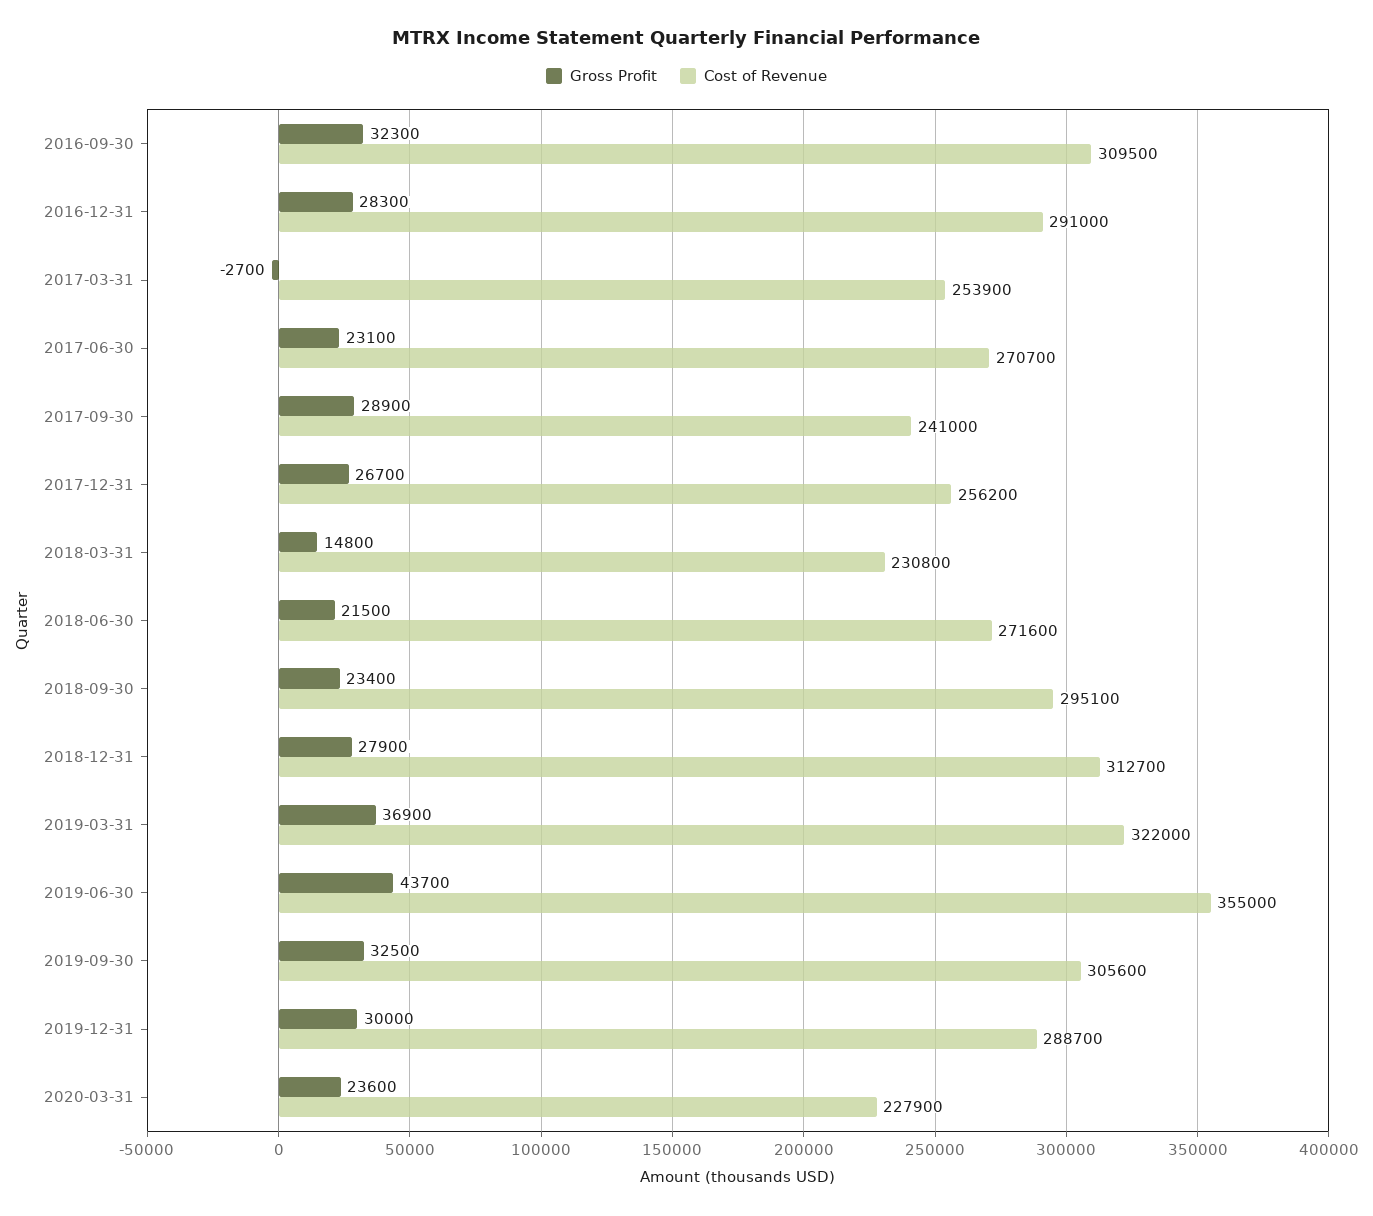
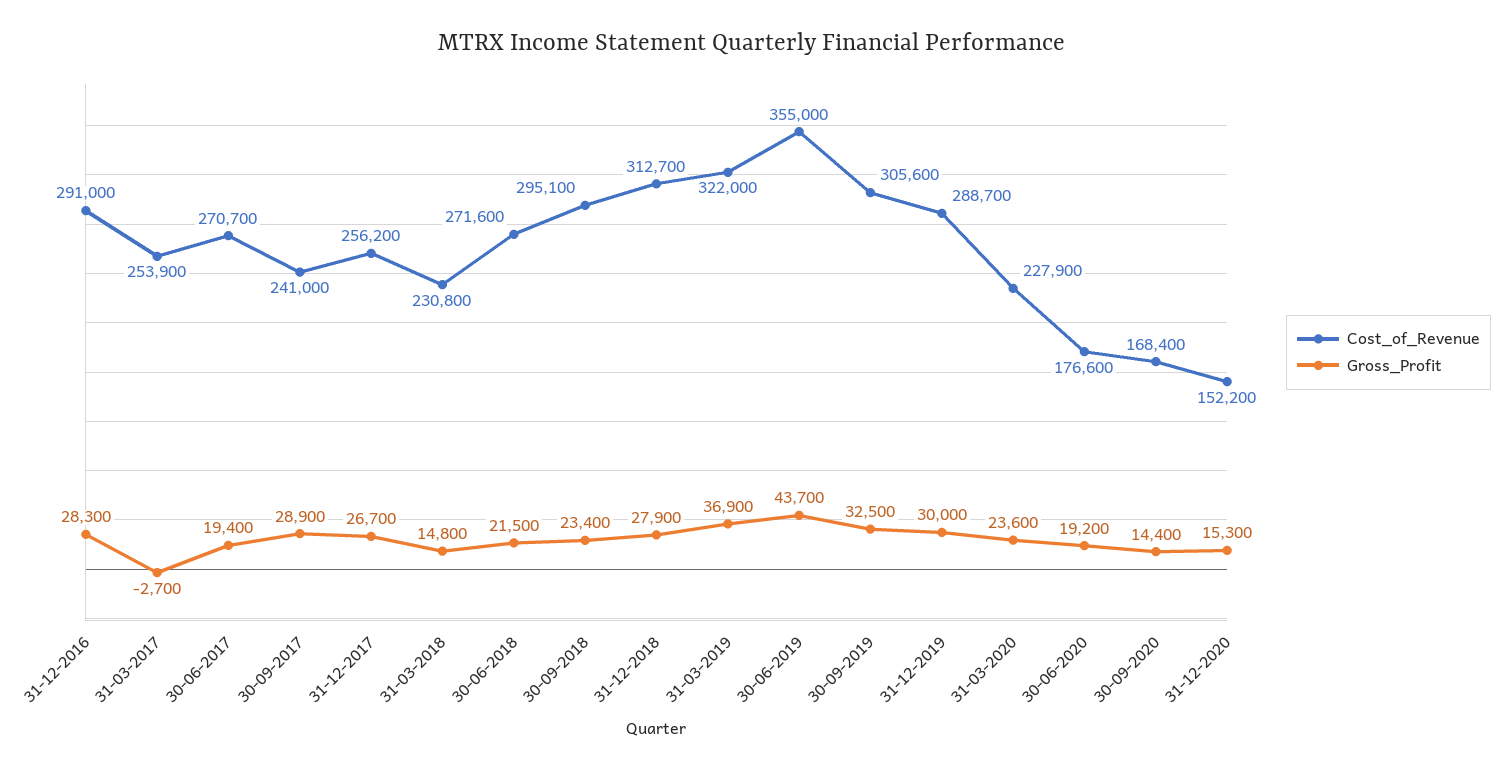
Gross Profit, 2016-09-30: 32300 -> none
Cost of Revenue, 2016-09-30: 309500 -> none
Gross Profit, 2017-06-30: 23100 -> 19400
Cost of Revenue, 30-06-2020: none -> 176600
Gross Profit, 30-06-2020: none -> 19200
Cost of Revenue, 30-09-2020: none -> 168400
Gross Profit, 30-09-2020: none -> 14400
Cost of Revenue, 31-12-2020: none -> 152200
Gross Profit, 31-12-2020: none -> 15300

